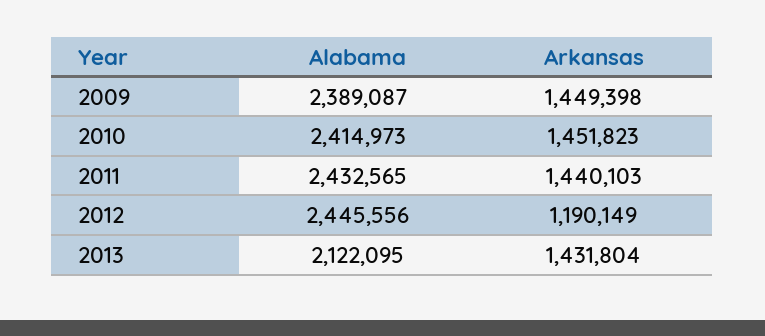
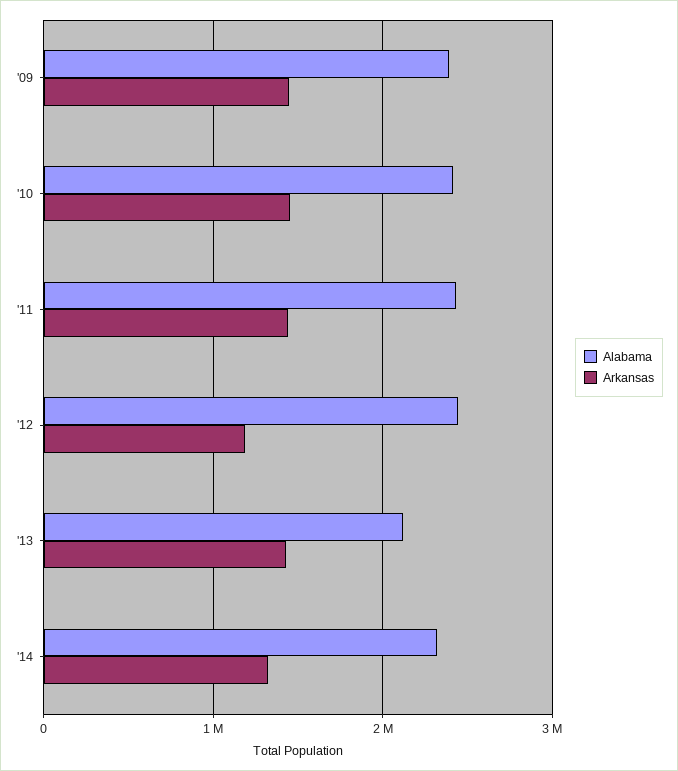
Alabama, '14: none -> 2300000
Arkansas, '14: none -> 1300000

